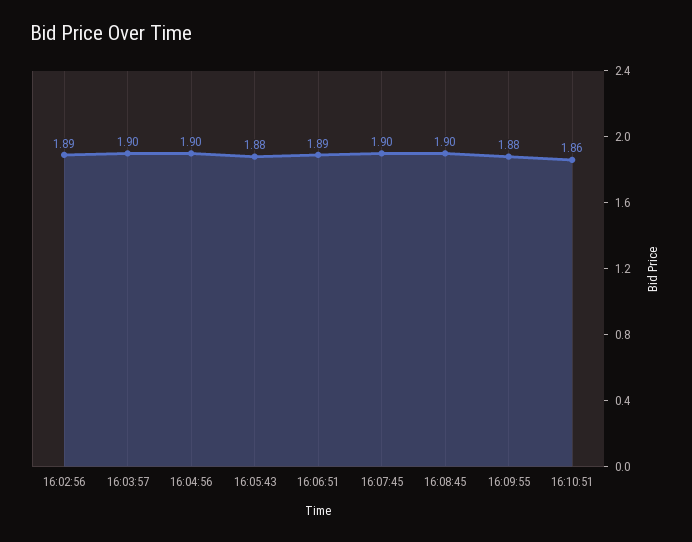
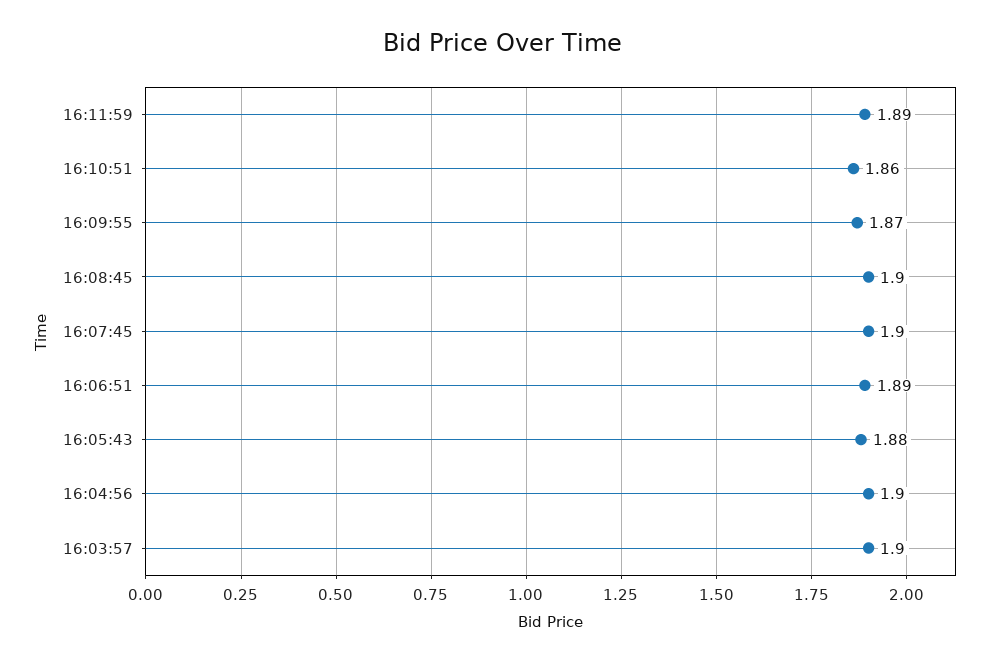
16:02:56: 1.89 -> none
16:09:55: 1.88 -> 1.87
16:11:59: none -> 1.89

